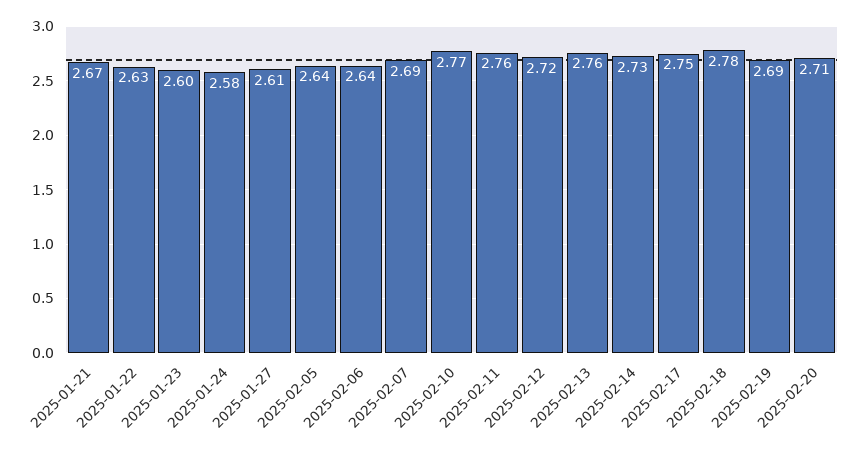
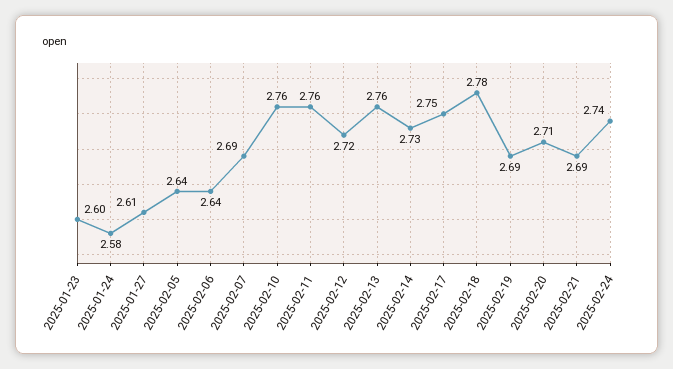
2025-01-21: 2.67 -> none
2025-01-22: 2.63 -> none
2025-02-10: 2.77 -> 2.76
2025-02-21: none -> 2.69
2025-02-24: none -> 2.74

